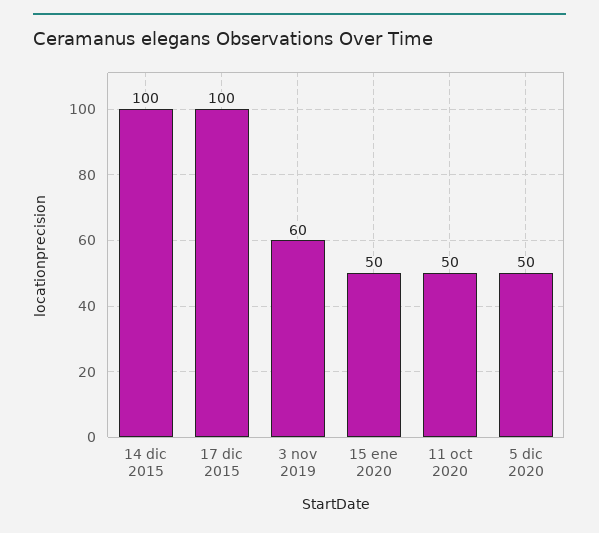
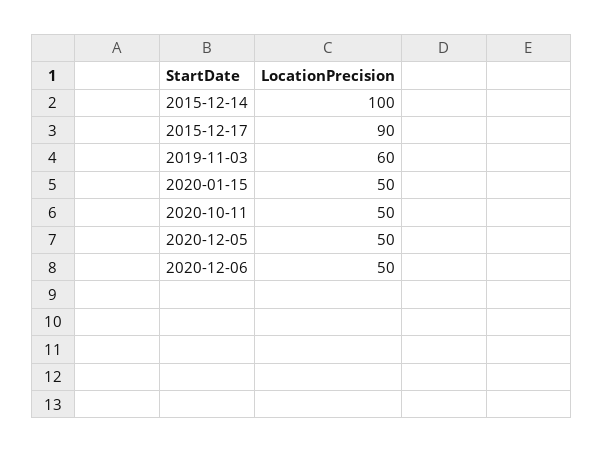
17 dic 2015: 100 -> 90
2020-12-06: none -> 50

